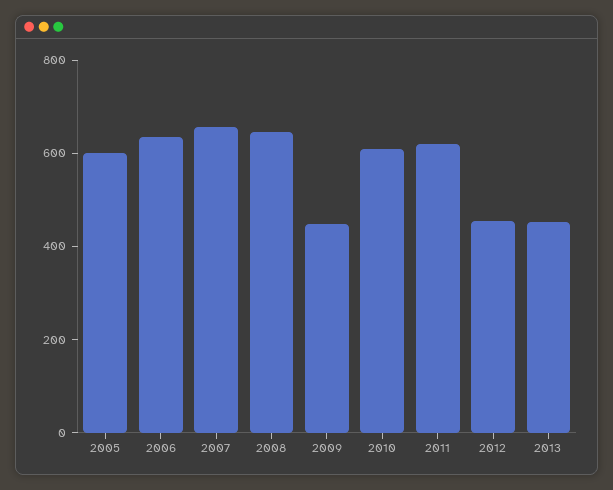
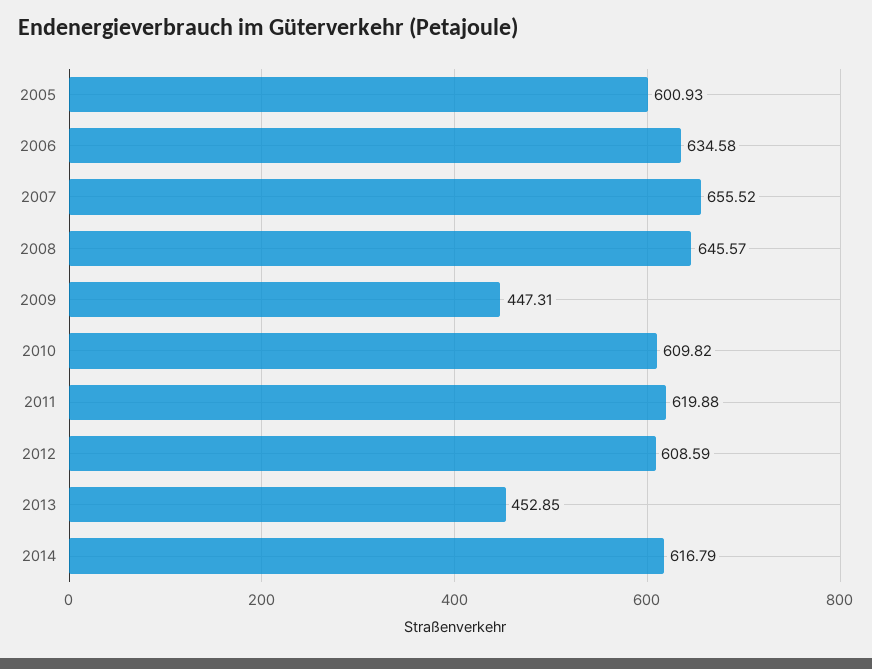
2012: 450 -> 608.59
2014: none -> 616.79

